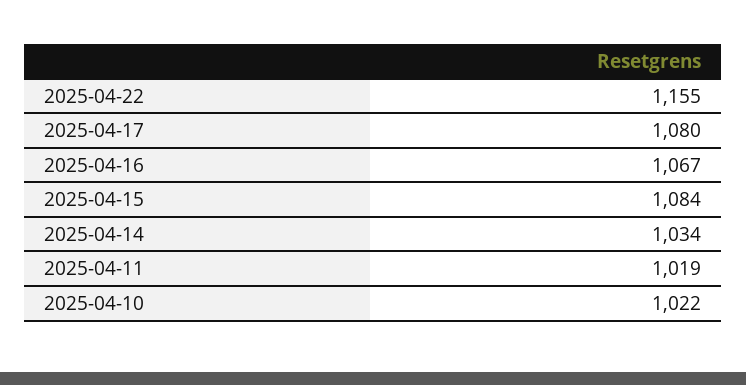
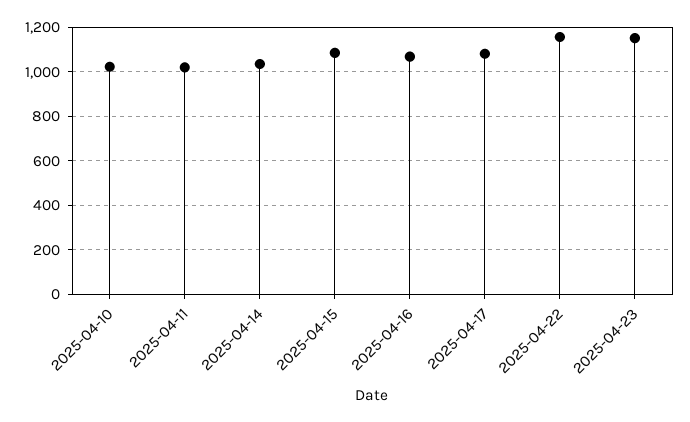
2025-04-23: none -> 1150

